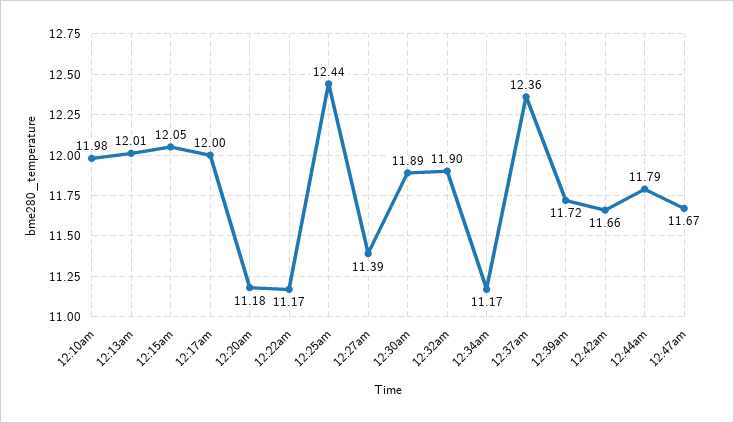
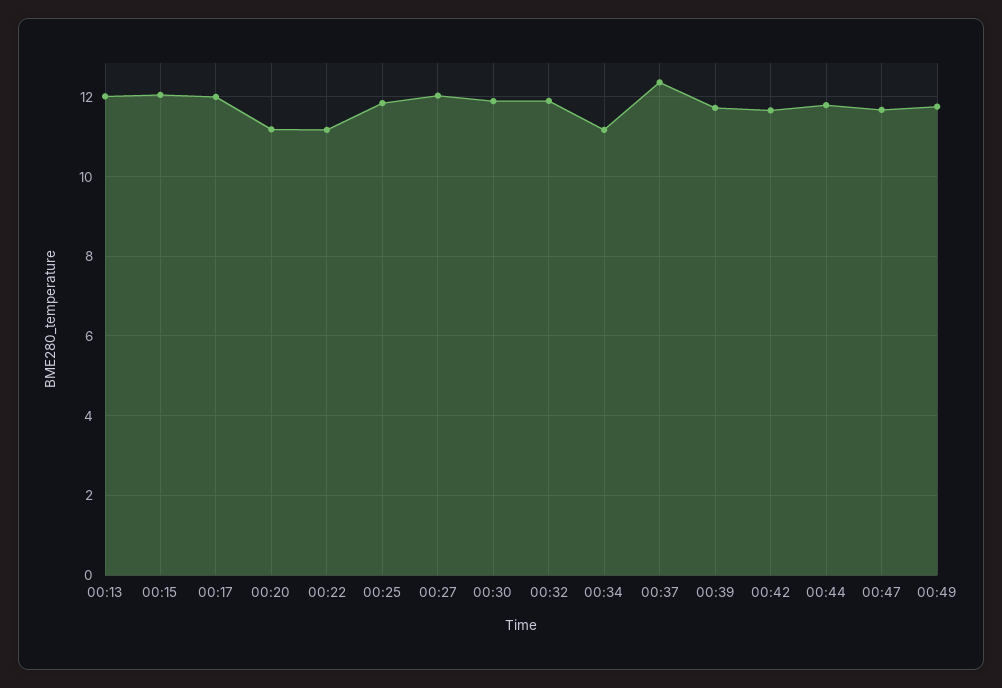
12:10am: 11.98 -> none
12:25am: 12.44 -> 11.8
12:27am: 11.39 -> 12
00:49: none -> 11.8

